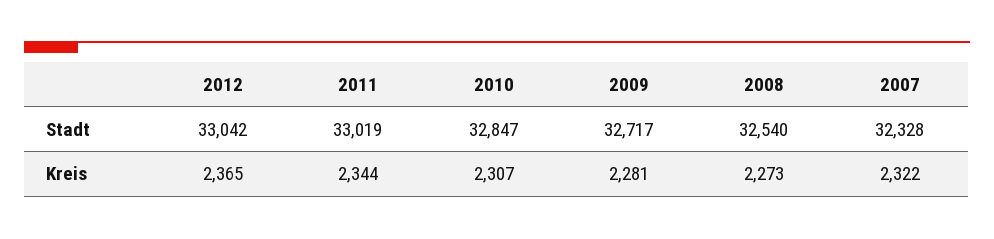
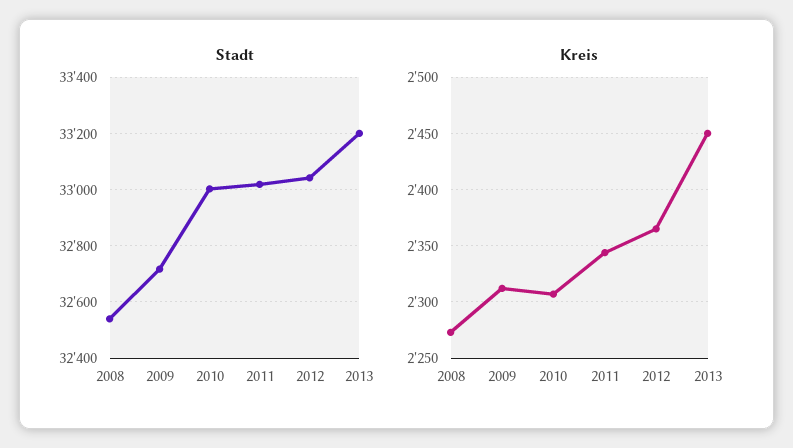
Stadt, 2010: 32847 -> 33000
Stadt, 2007: 32328 -> none
Kreis, 2009: 2281 -> 2310
Kreis, 2007: 2322 -> none
Stadt, 2013: none -> 33200
Kreis, 2013: none -> 2450

